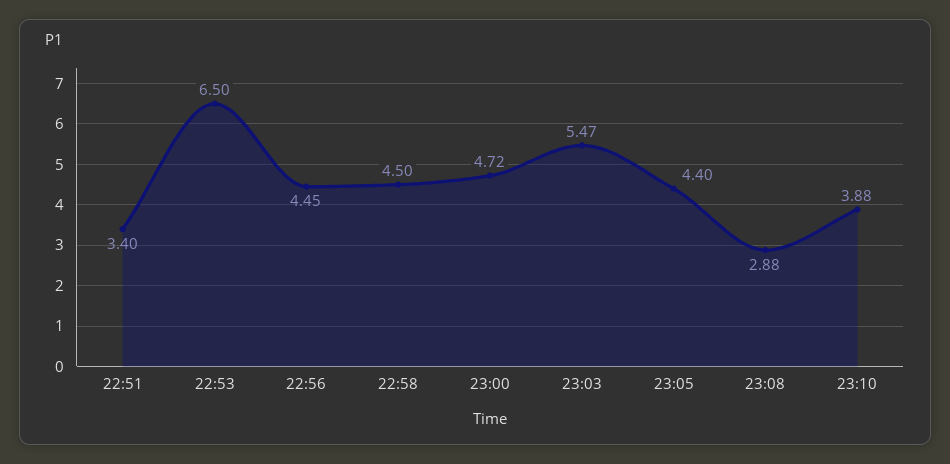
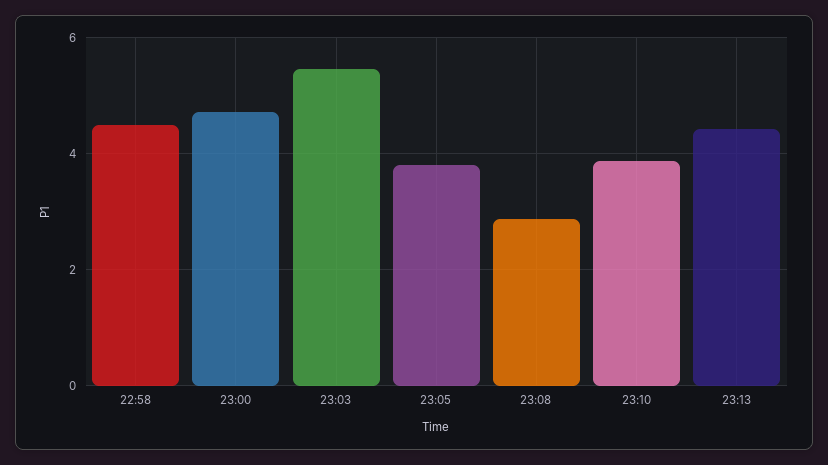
22:51: 3.4 -> none
22:53: 6.5 -> none
22:56: 4.45 -> none
23:05: 4.4 -> 3.8
23:13: none -> 4.4

